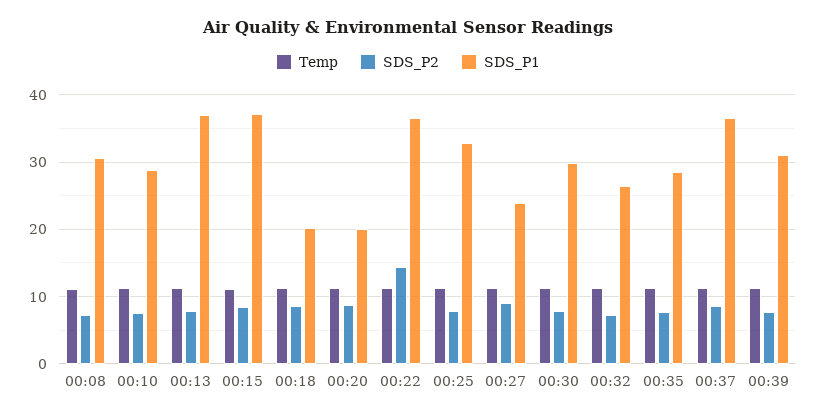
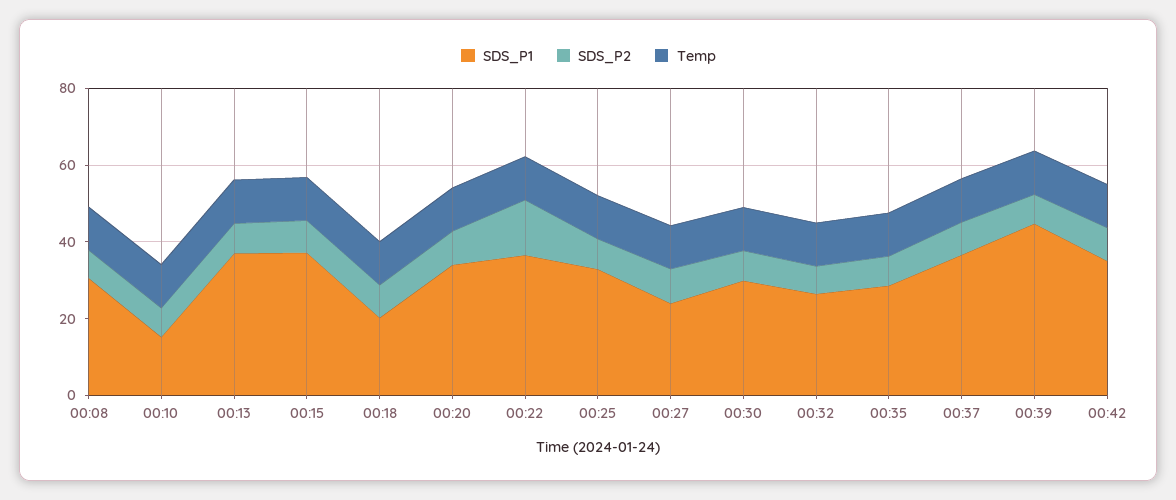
SDS_P1, 00:10: 29 -> 15
SDS_P1, 00:20: 20 -> 35
SDS_P1, 00:39: 31 -> 45
SDS_P1, 00:42: none -> 35
SDS_P2, 00:42: none -> 10
Temp, 00:42: none -> 10

